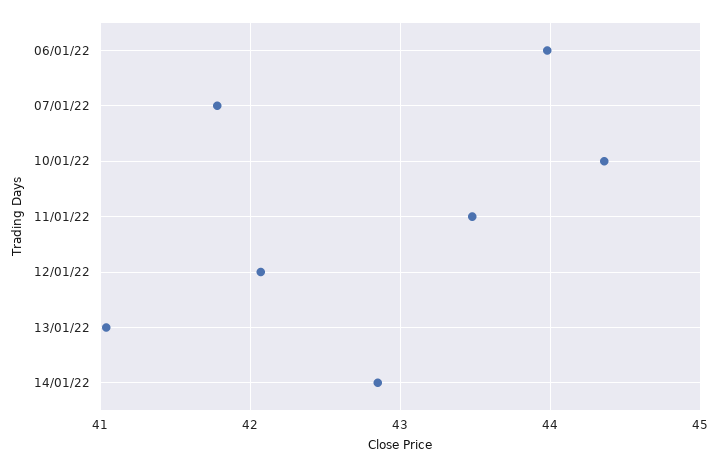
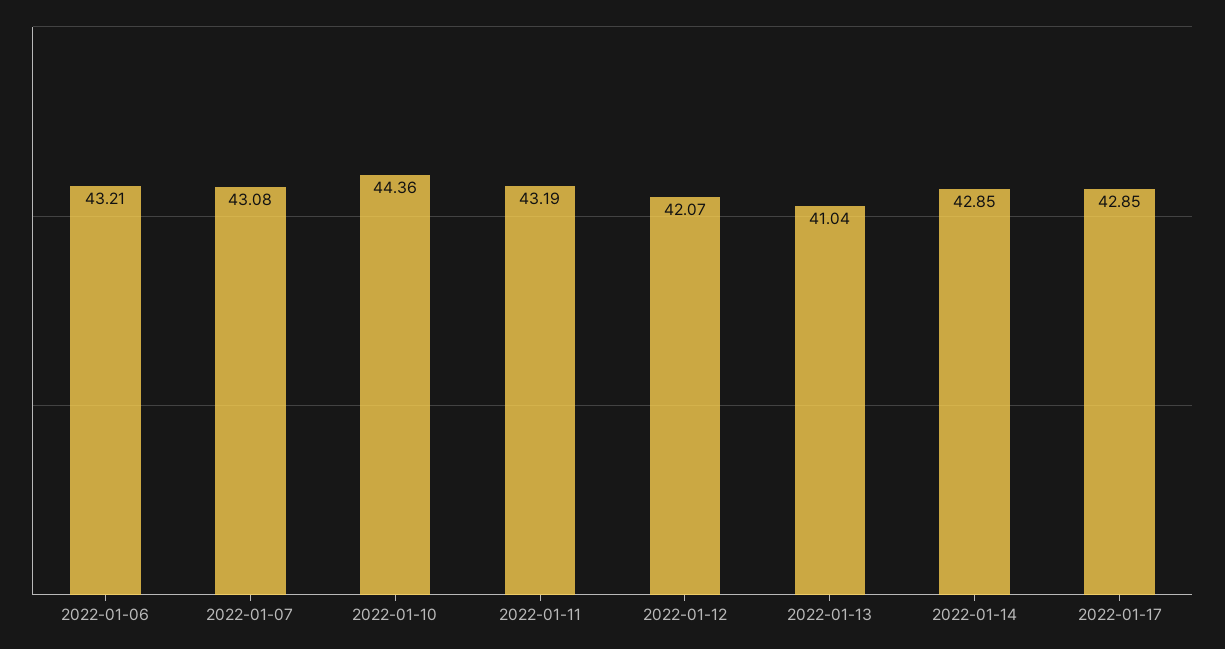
06/01/22: 44 -> 43.21
07/01/22: 41.8 -> 43.08
11/01/22: 43.5 -> 43.19
2022-01-17: none -> 42.85

